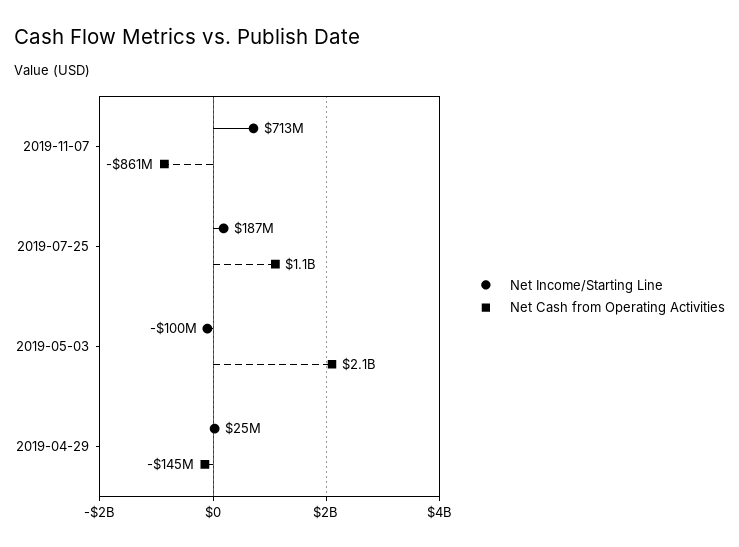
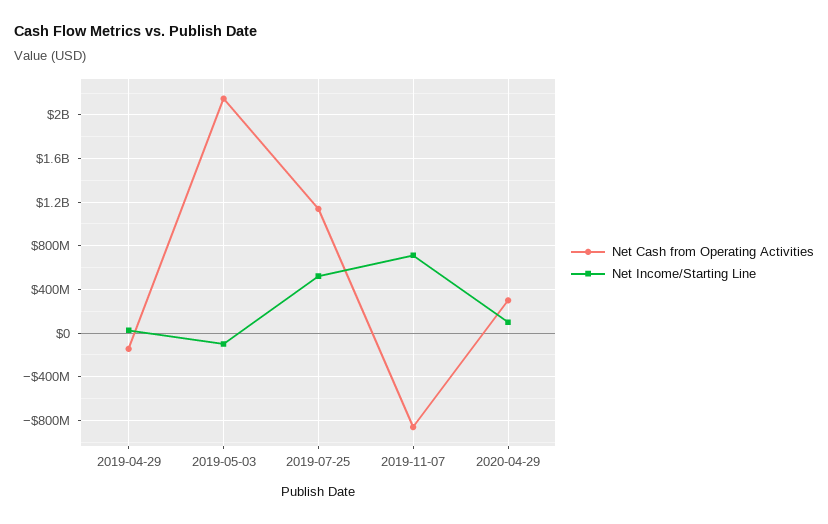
Net Income/Starting Line, 2019-07-25: 187000000 -> 500000000
Net Cash from Operating Activities, 2020-04-29: none -> 300000000
Net Income/Starting Line, 2020-04-29: none -> 100000000

